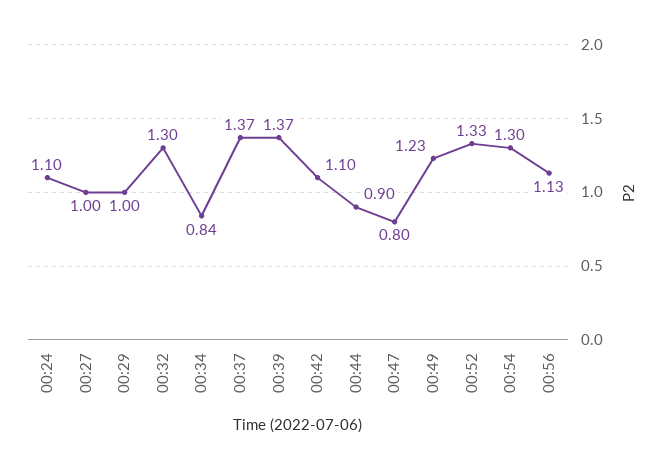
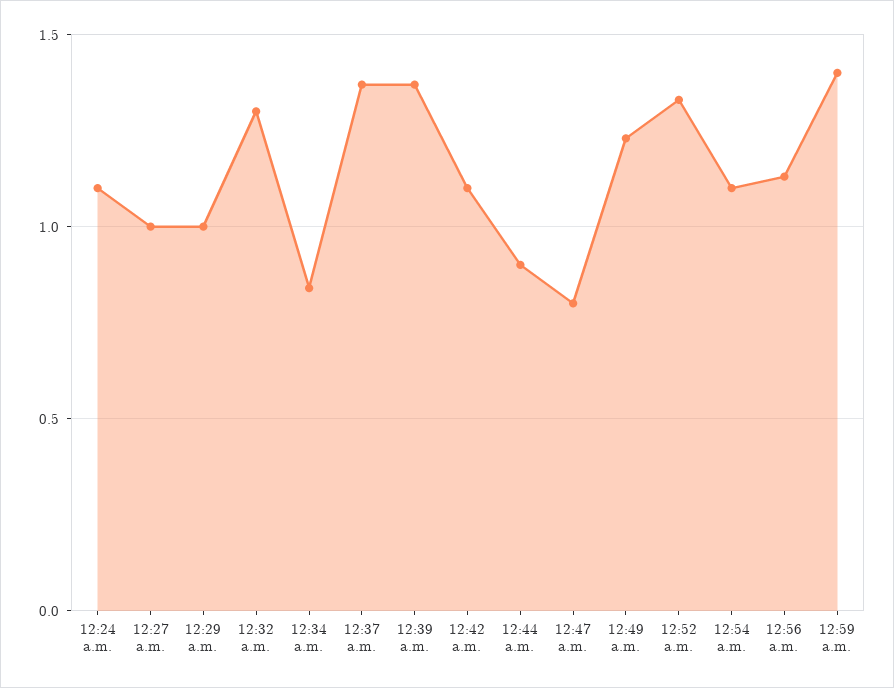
00:54: 1.3 -> 1.1
12:59 a.m.: none -> 1.4

